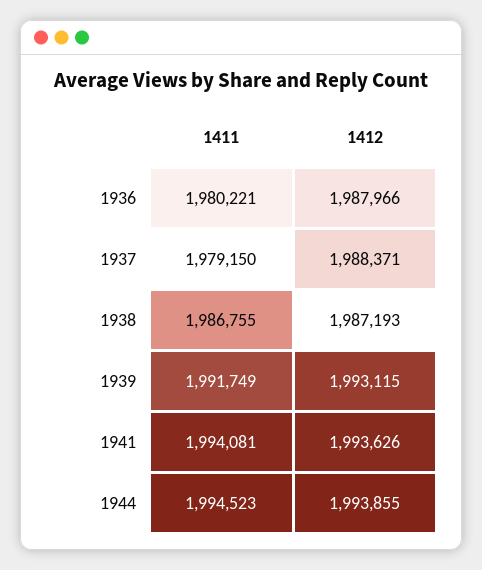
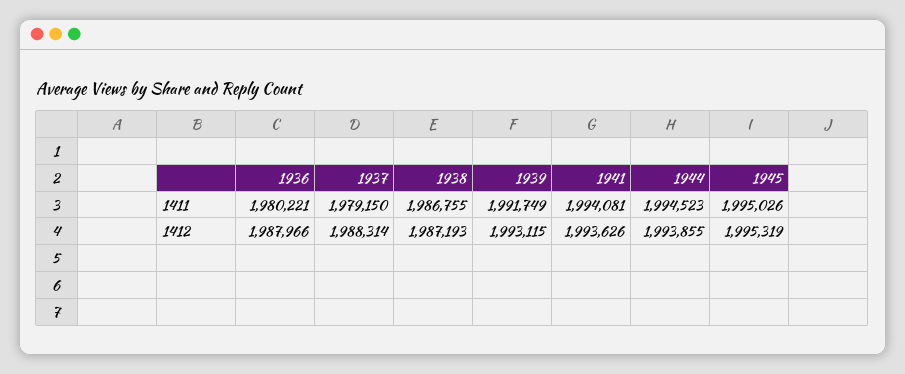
1412, 1937: 1988371 -> 1988314
1411, 1945: none -> 1995026
1412, 1945: none -> 1995319

